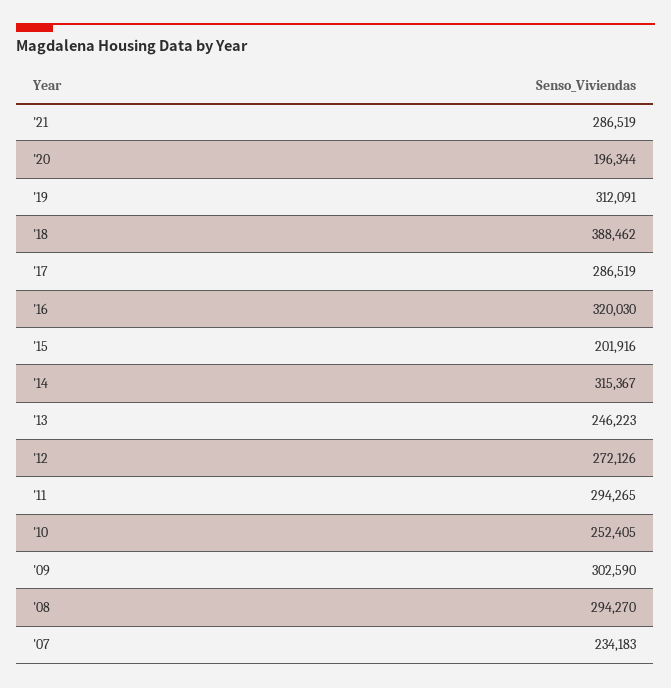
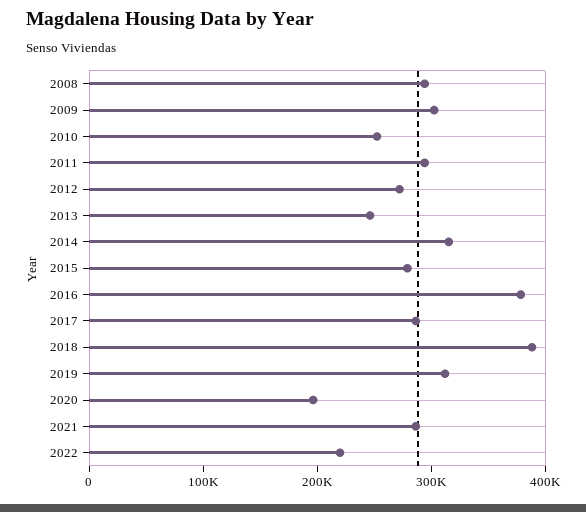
'16: 320030 -> 380000
'15: 201916 -> 280000
'07: 234183 -> none
2022: none -> 220000

